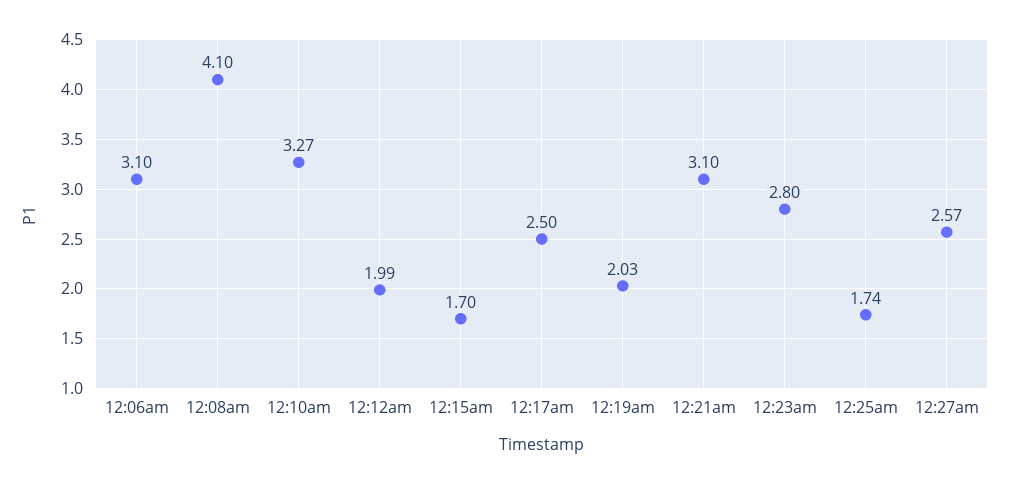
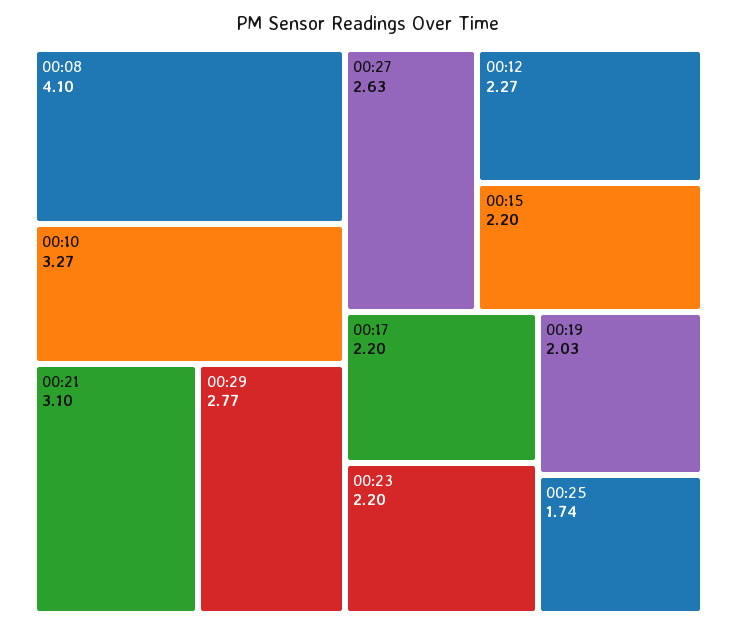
12:06am: 3.1 -> none
12:12am: 1.99 -> 2.27
12:15am: 1.7 -> 2.2
12:17am: 2.5 -> 2.2
12:23am: 2.8 -> 2.2
12:27am: 2.57 -> 2.63
00:29: none -> 2.77

